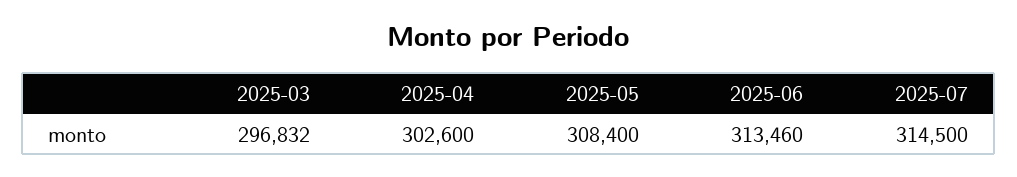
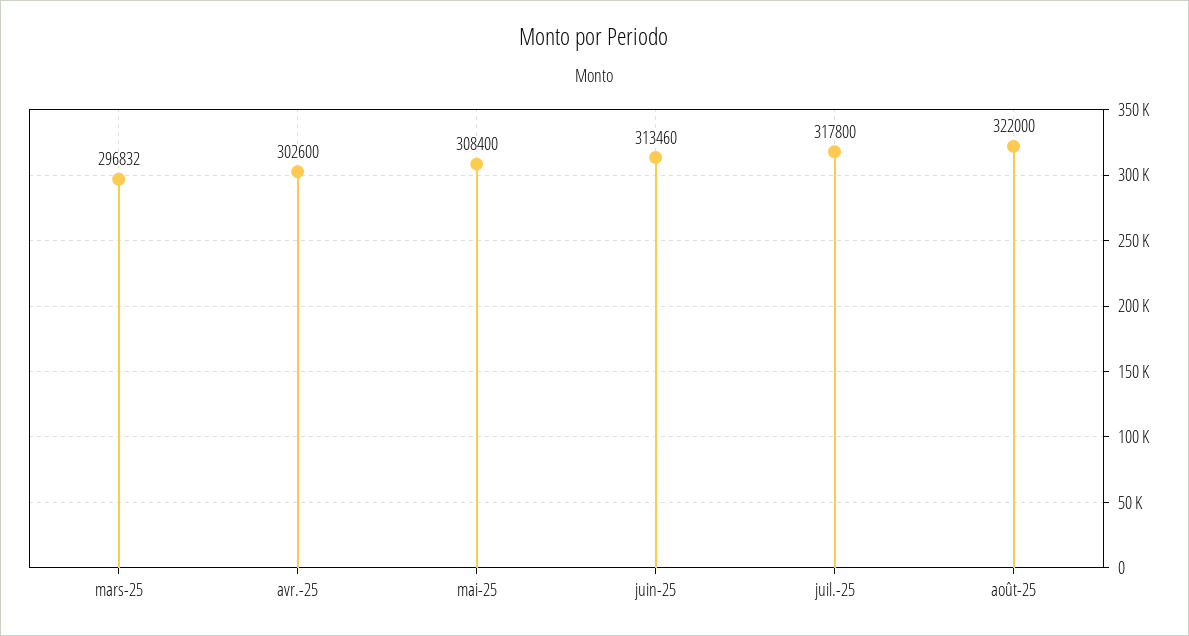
2025-07: 314500 -> 317800
août-25: none -> 322000

